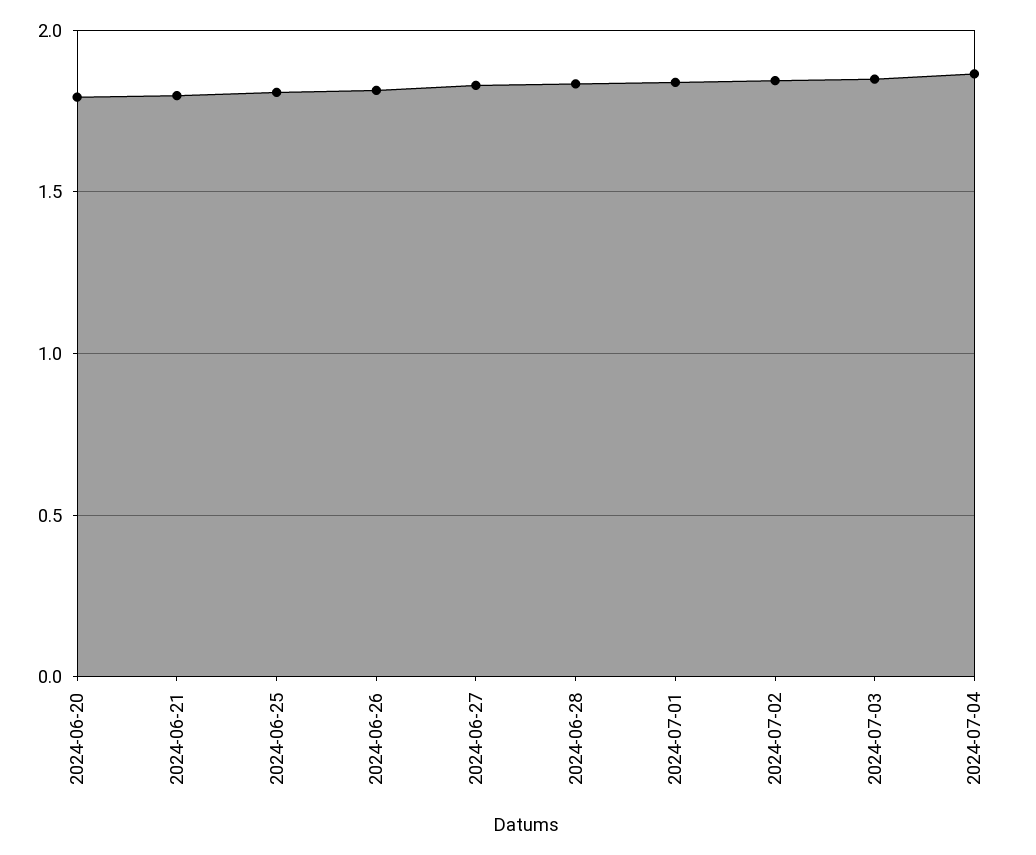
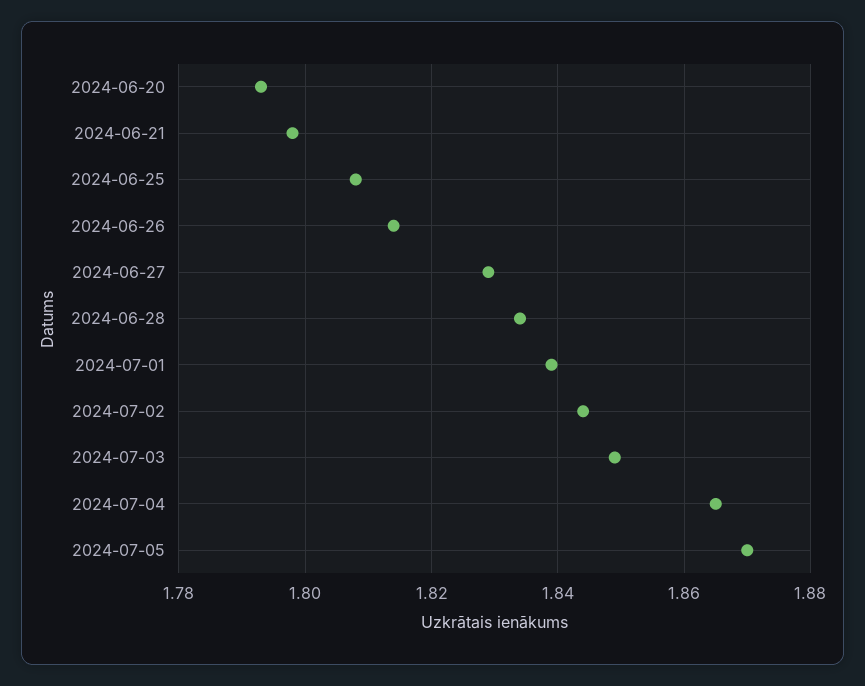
2024-07-05: none -> 1.87

